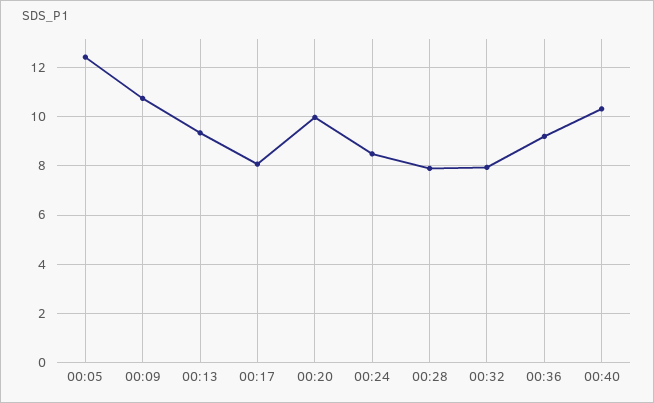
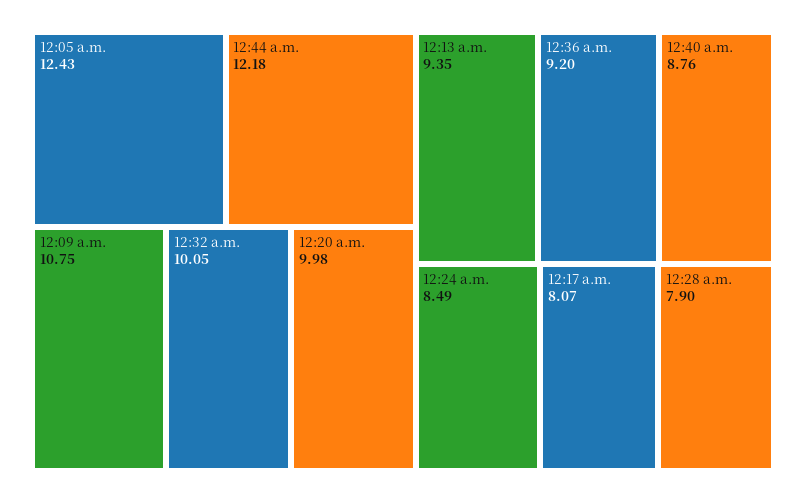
00:32: 8 -> 10.05
00:40: 10.25 -> 8.76
12:44 a.m.: none -> 12.18

